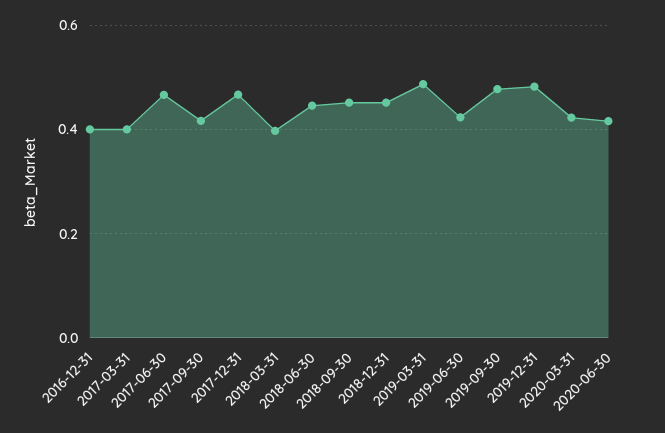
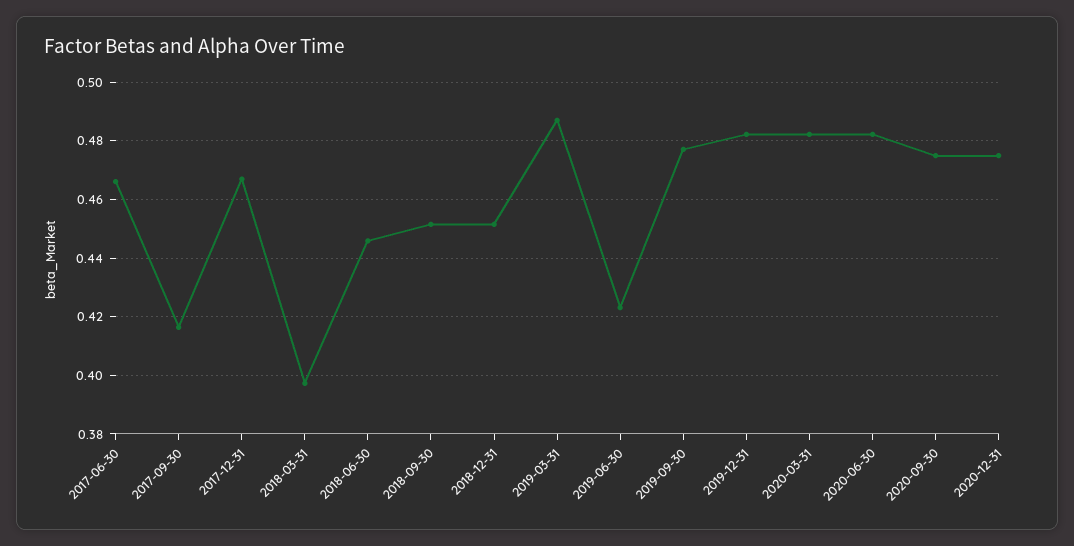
2016-12-31: 0.4 -> none
2017-03-31: 0.4 -> none
2020-03-31: 0.42 -> 0.4825
2020-06-30: 0.42 -> 0.4825
2020-09-30: none -> 0.475
2020-12-31: none -> 0.475

